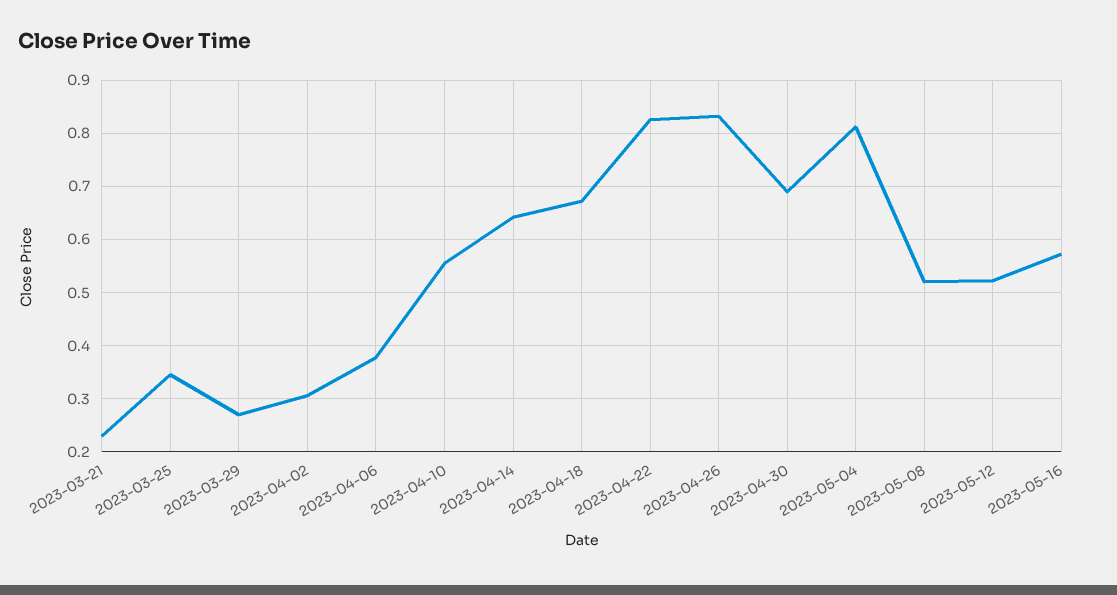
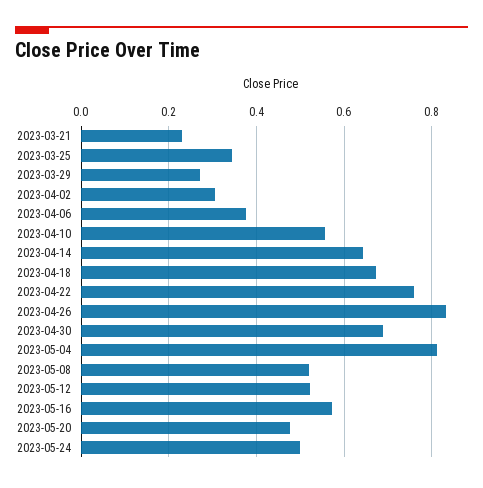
2023-04-22: 0.82 -> 0.76
2023-05-20: none -> 0.48
2023-05-24: none -> 0.5

